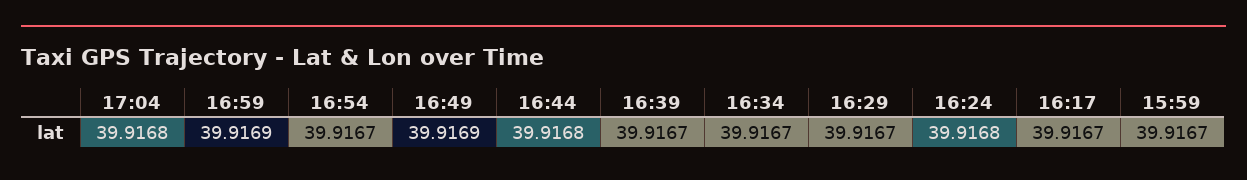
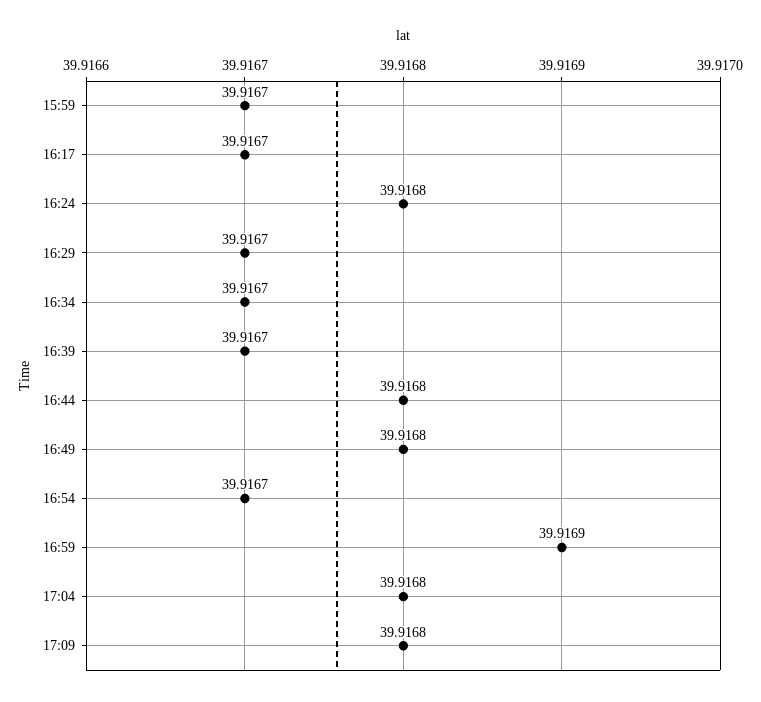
16:49: 39.9169 -> 39.9168
17:09: none -> 39.9168

